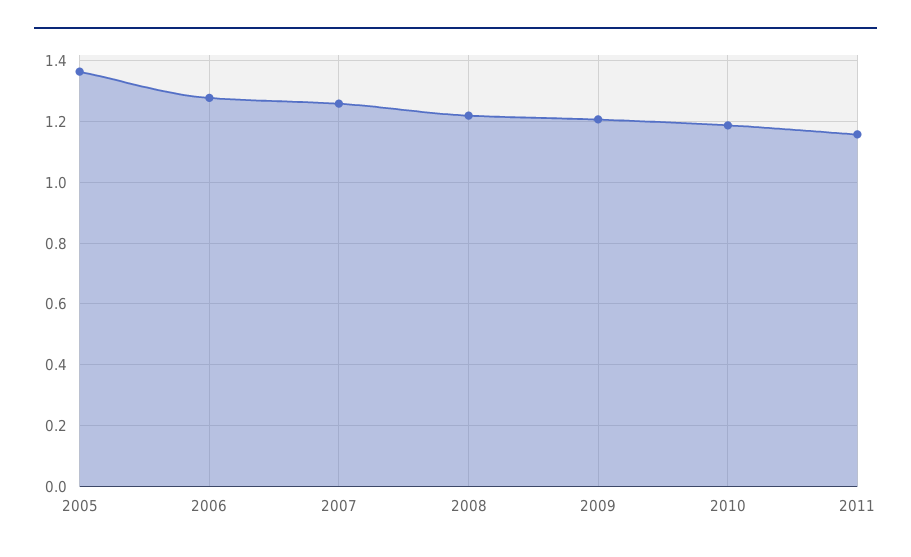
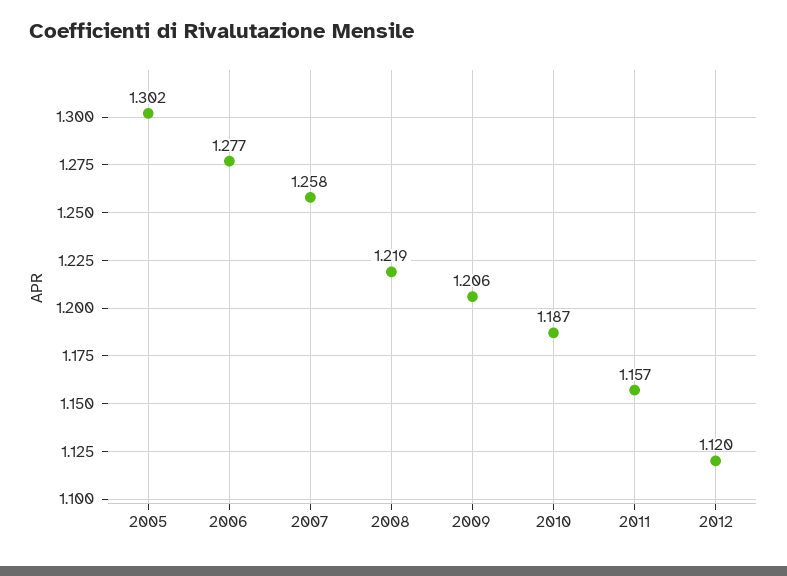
2005: 1.36 -> 1.302
2012: none -> 1.12

